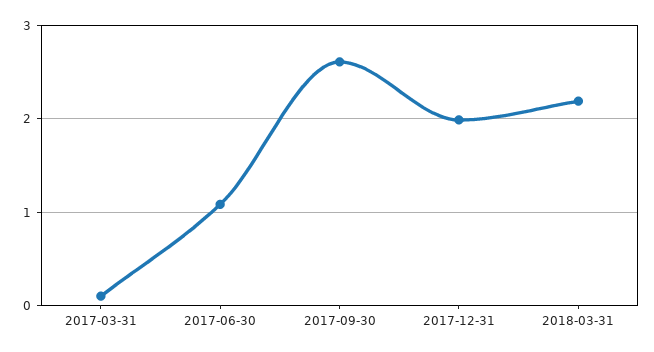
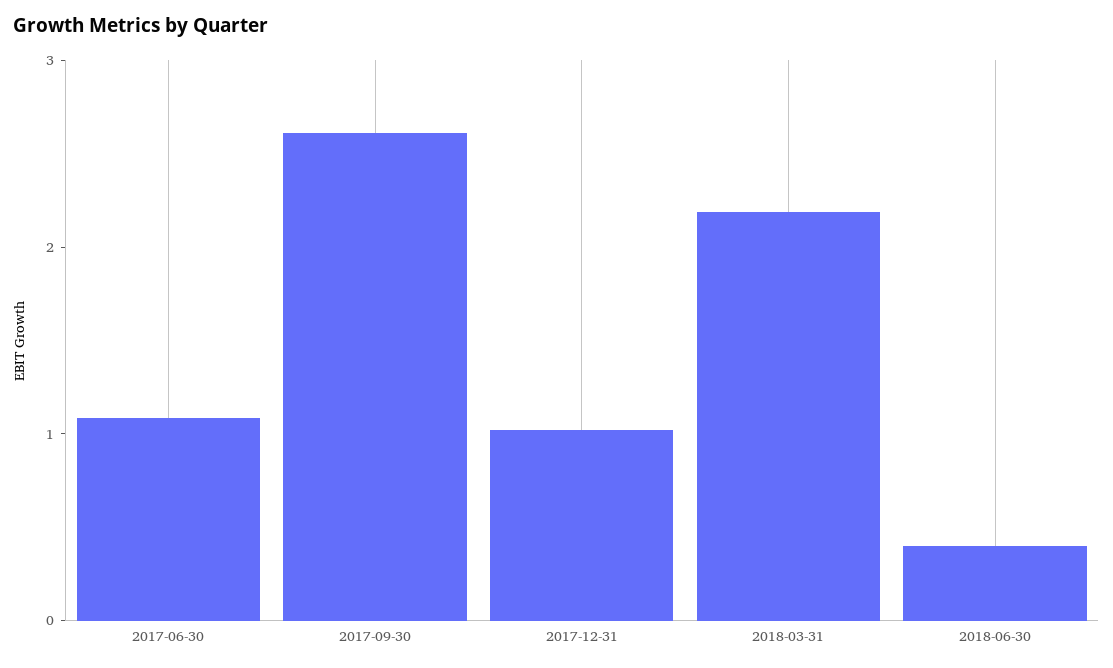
2017-03-31: 0.1 -> none
2017-12-31: 2 -> 1
2018-06-30: none -> 0.4

